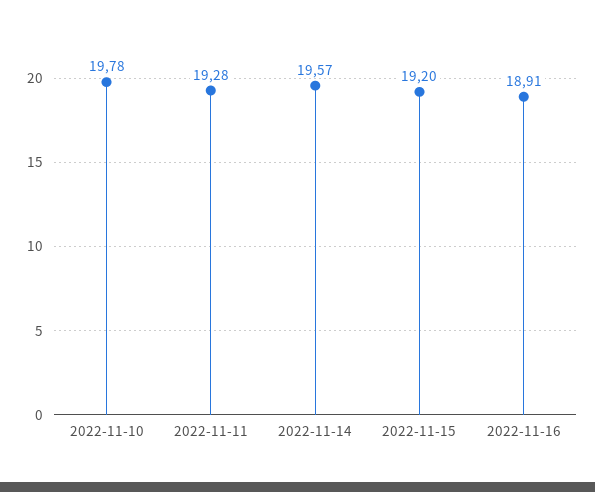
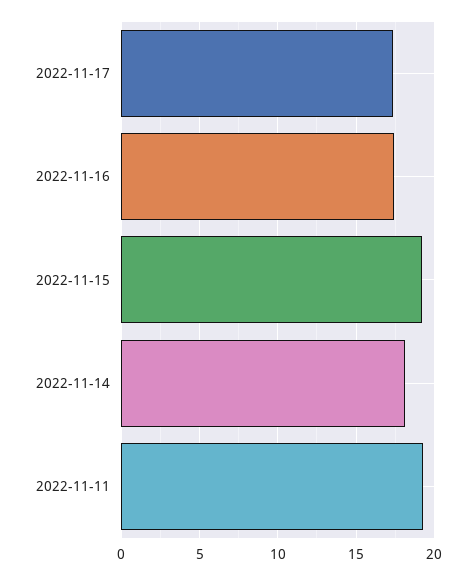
2022-11-10: 19.78 -> none
2022-11-14: 19.57 -> 18
2022-11-16: 18.91 -> 17.5
2022-11-17: none -> 17.5

